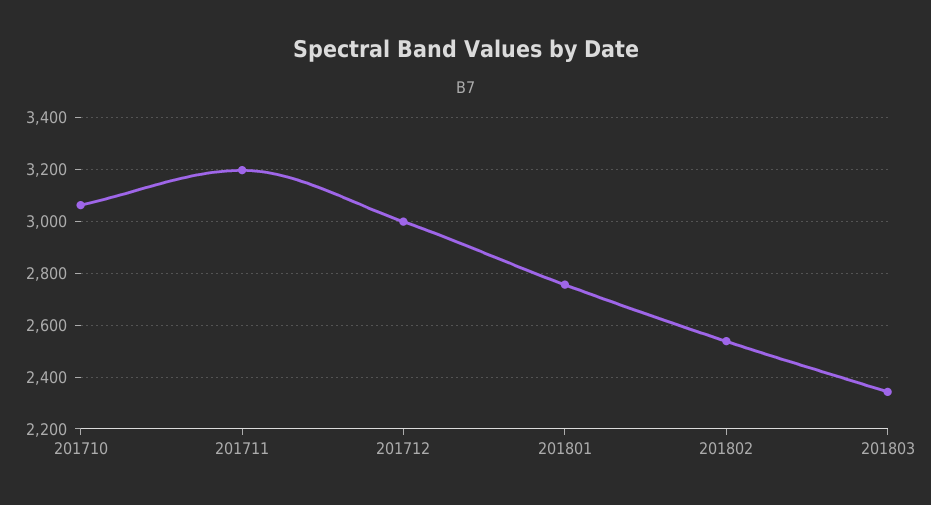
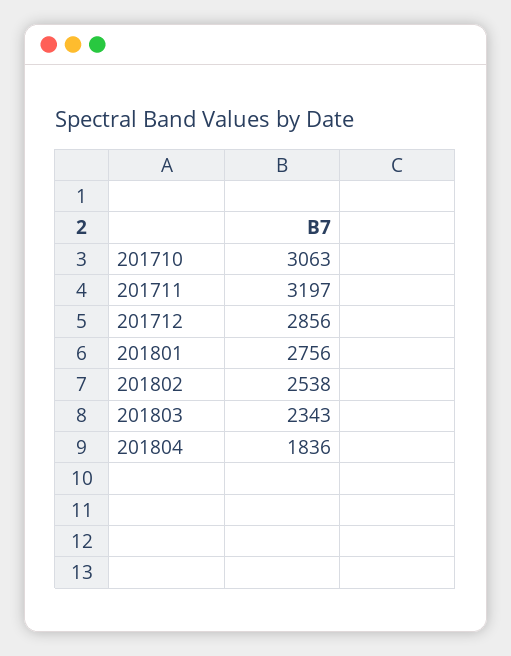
201712: 3000 -> 2856
201804: none -> 1836

